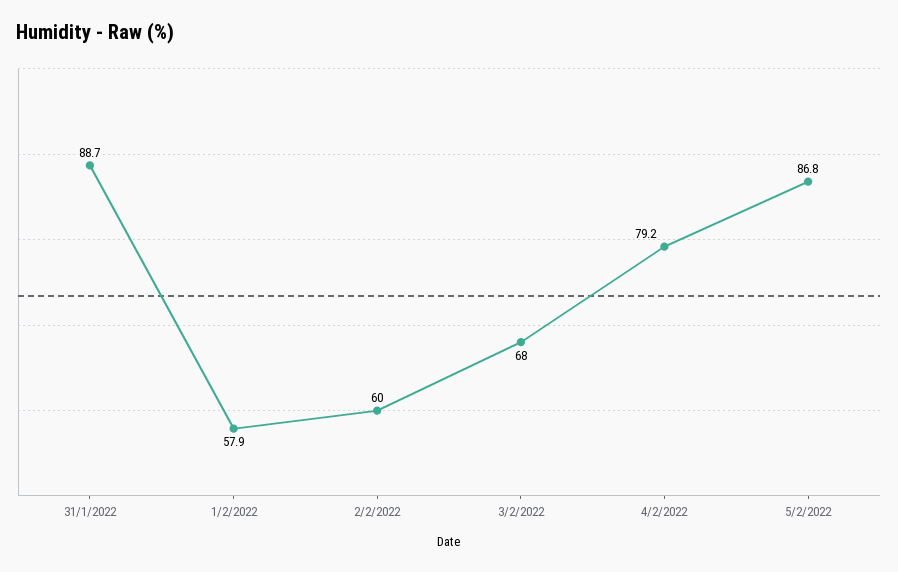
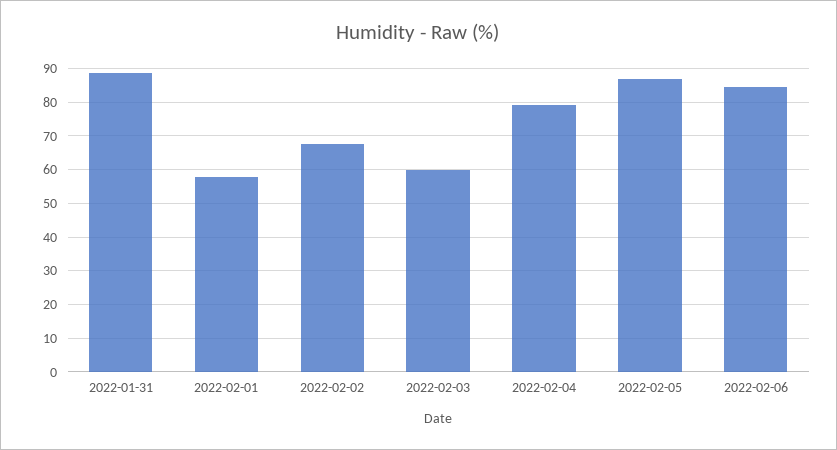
2/2/2022: 60 -> 68
3/2/2022: 68 -> 60
2022-02-06: none -> 84

